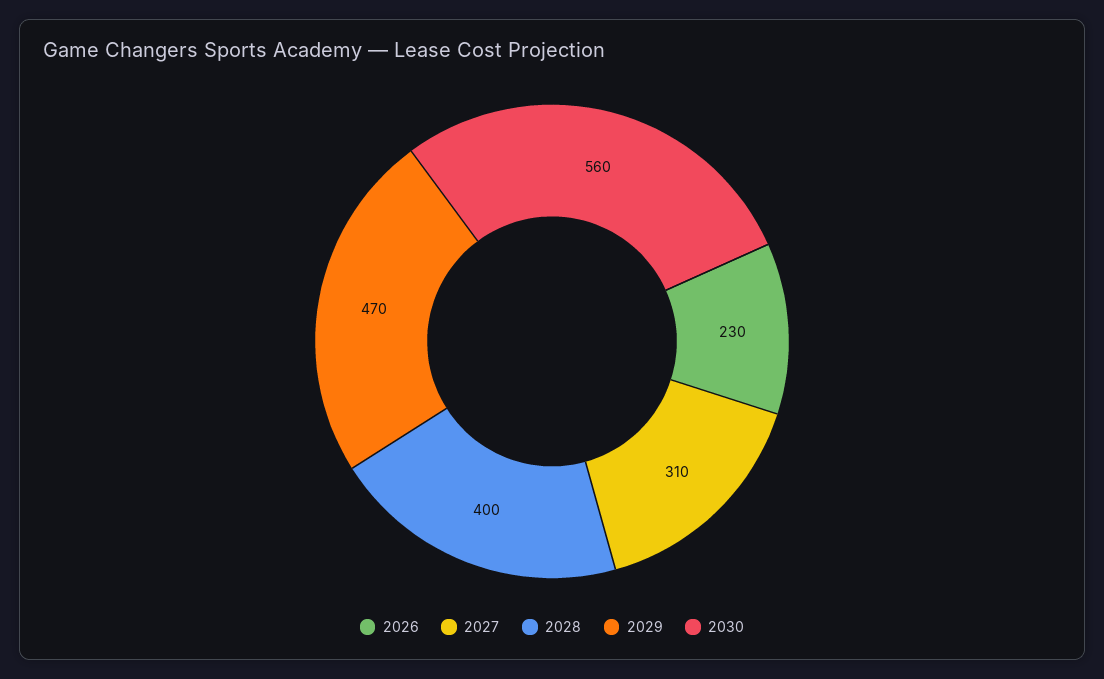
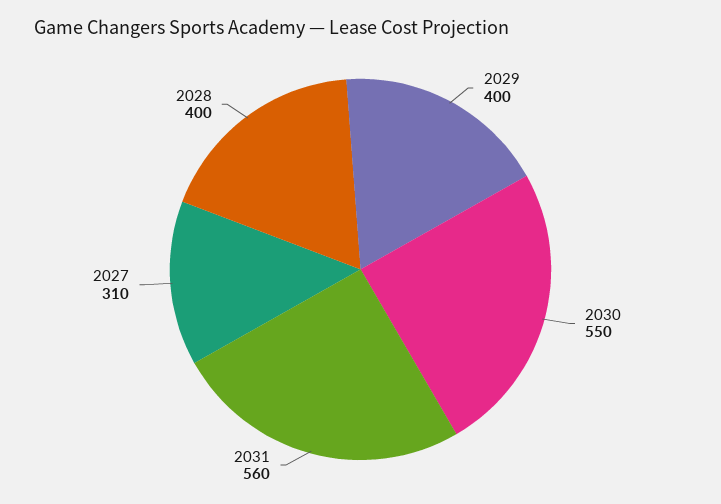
2026: 230 -> none
2029: 470 -> 400
2030: 560 -> 550
2031: none -> 560

